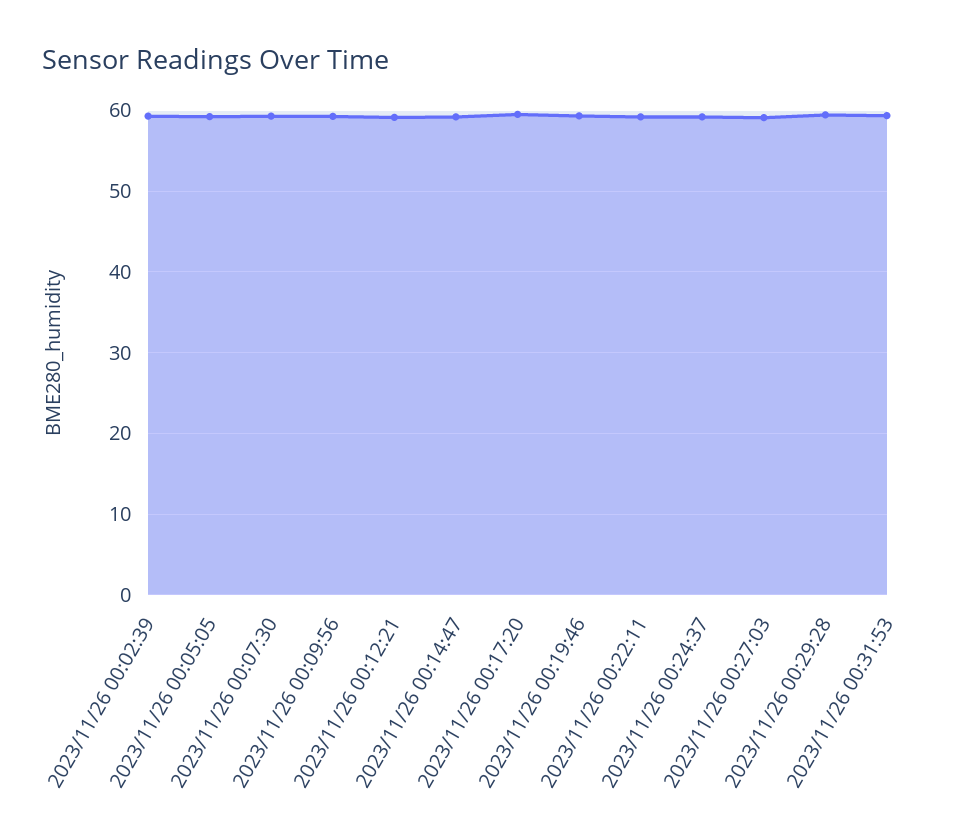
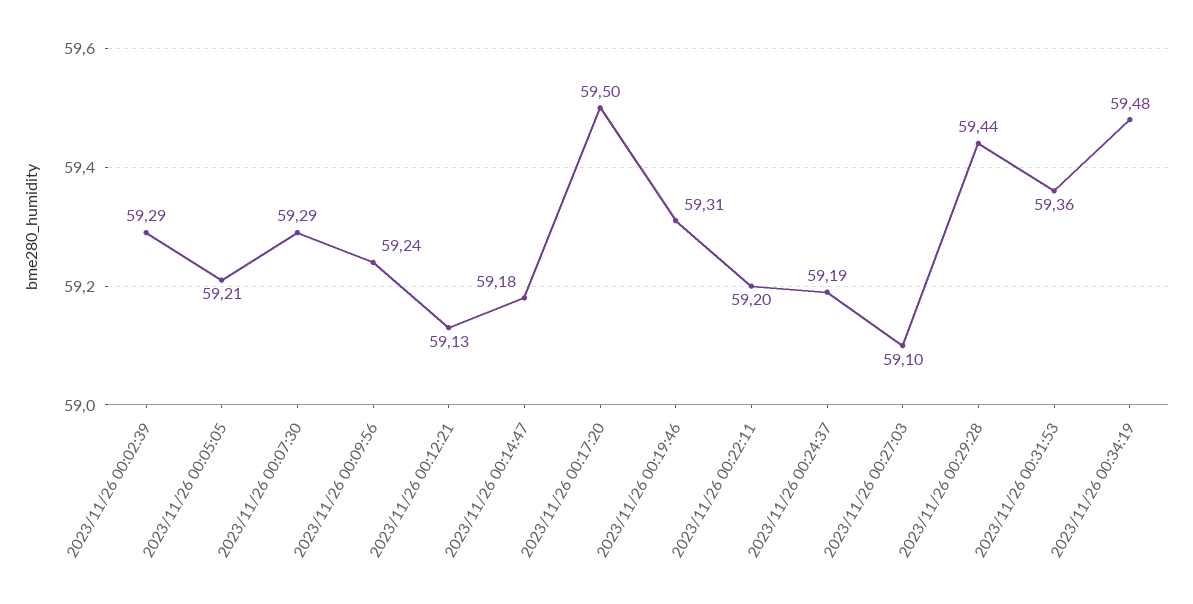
2023/11/26 00:34:19: none -> 59.48

